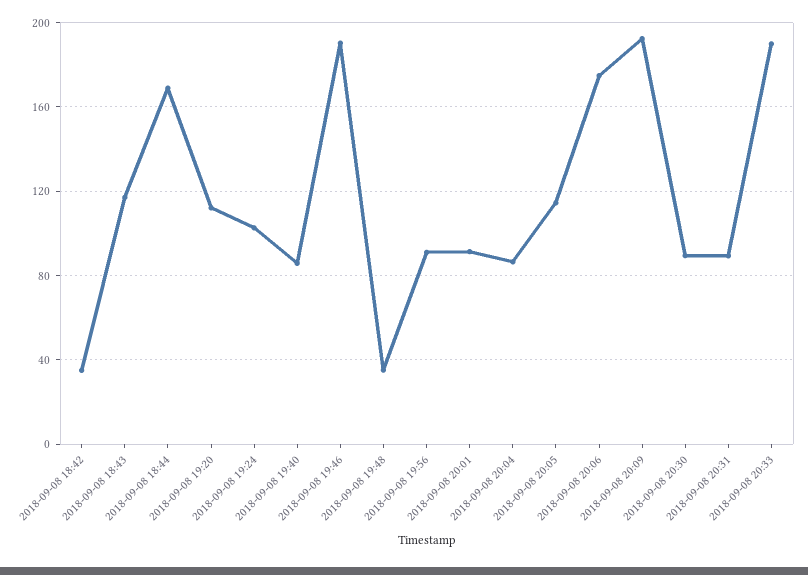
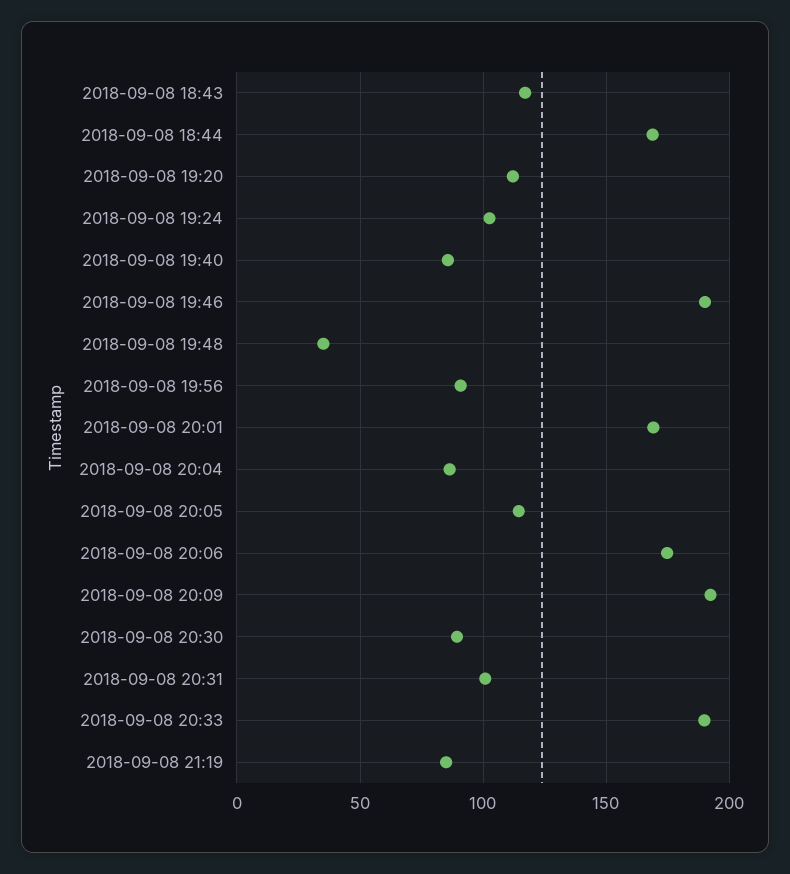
2018-09-08 18:42: 35 -> none
2018-09-08 20:01: 90 -> 170
2018-09-08 20:31: 90 -> 100
2018-09-08 21:19: none -> 85

